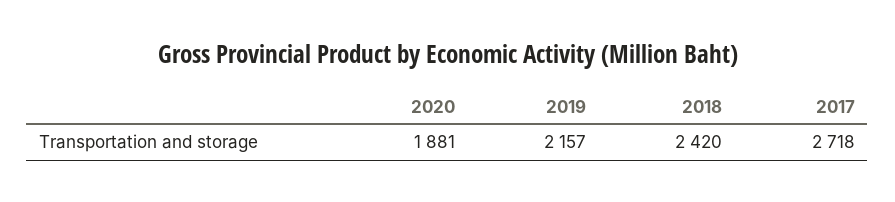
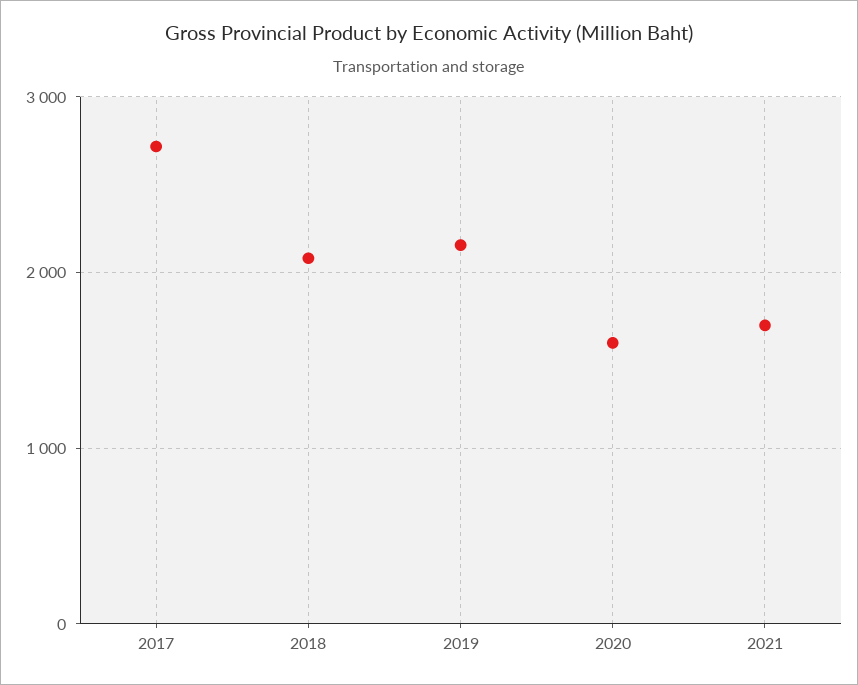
2020: 1881 -> 1600
2018: 2420 -> 2100
2021: none -> 1700

